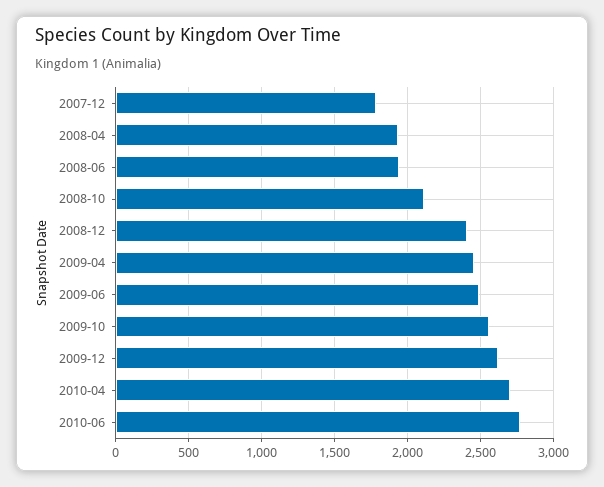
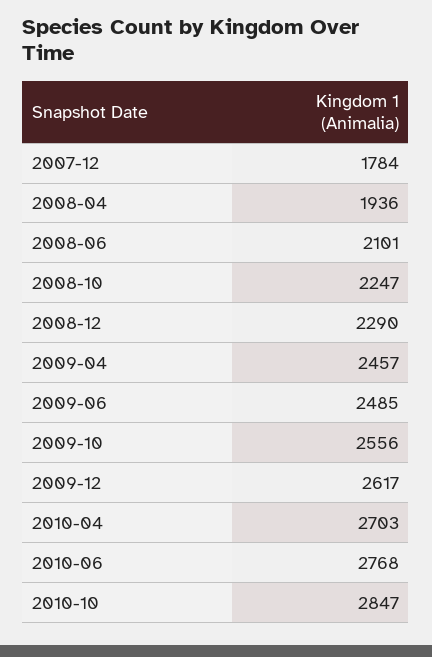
2008-06: 1950 -> 2101
2008-10: 2100 -> 2247
2008-12: 2400 -> 2290
2010-10: none -> 2847

